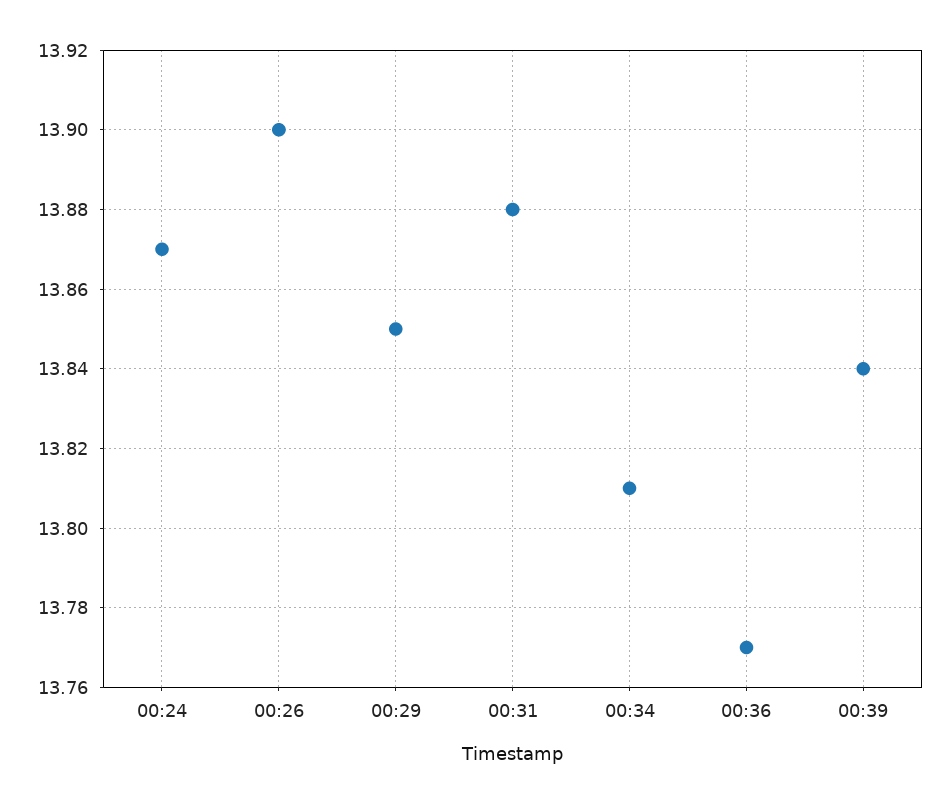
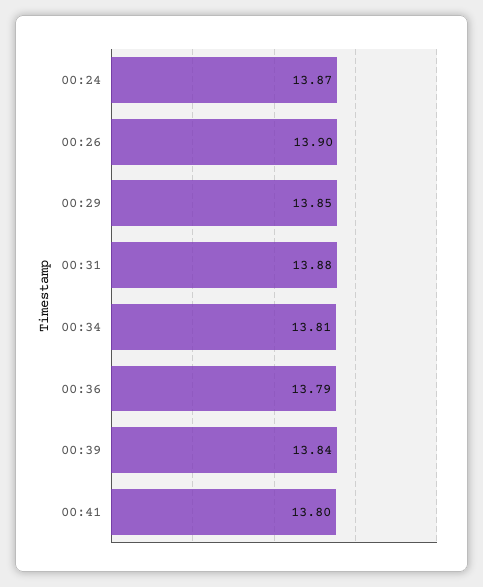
00:36: 13.77 -> 13.79
00:41: none -> 13.8

